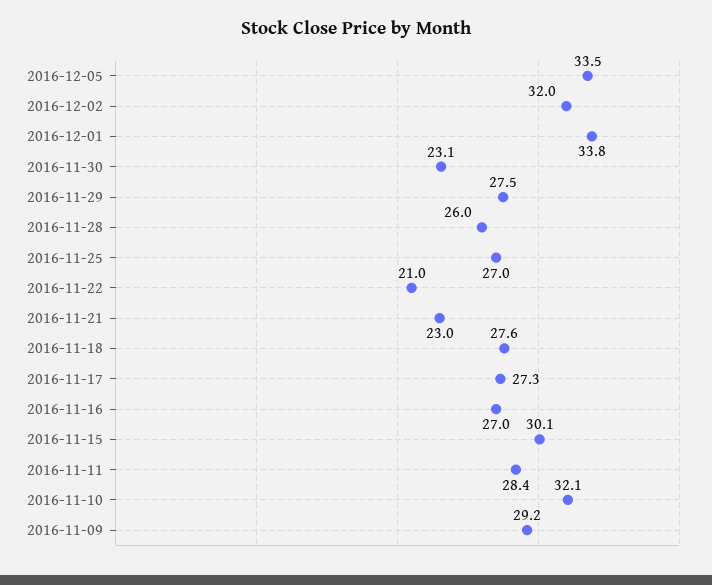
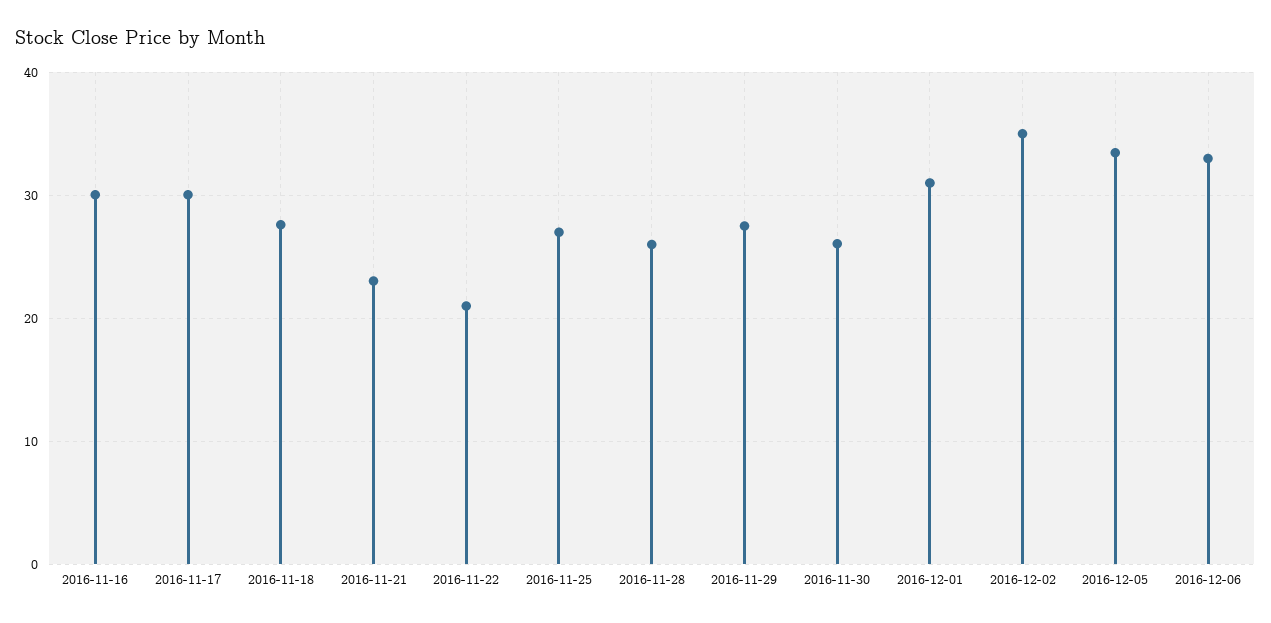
2016-12-02: 32 -> 35
2016-12-01: 33.8 -> 31
2016-11-30: 23.1 -> 26
2016-11-17: 27.3 -> 30
2016-11-16: 27 -> 30
2016-11-15: 30.1 -> none
2016-11-11: 28.4 -> none
2016-11-10: 32.1 -> none
2016-11-09: 29.2 -> none
2016-12-06: none -> 33

